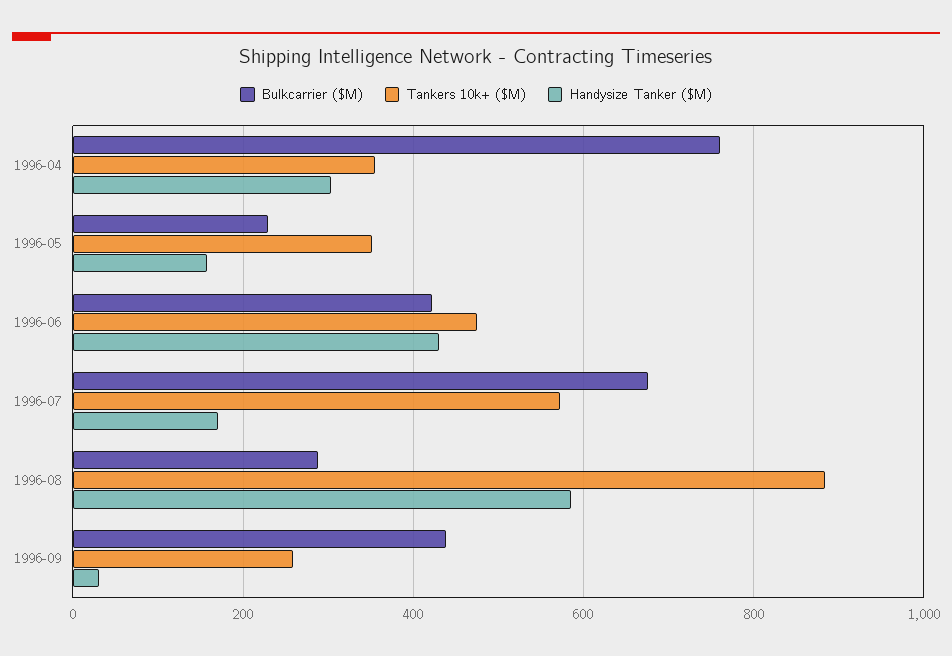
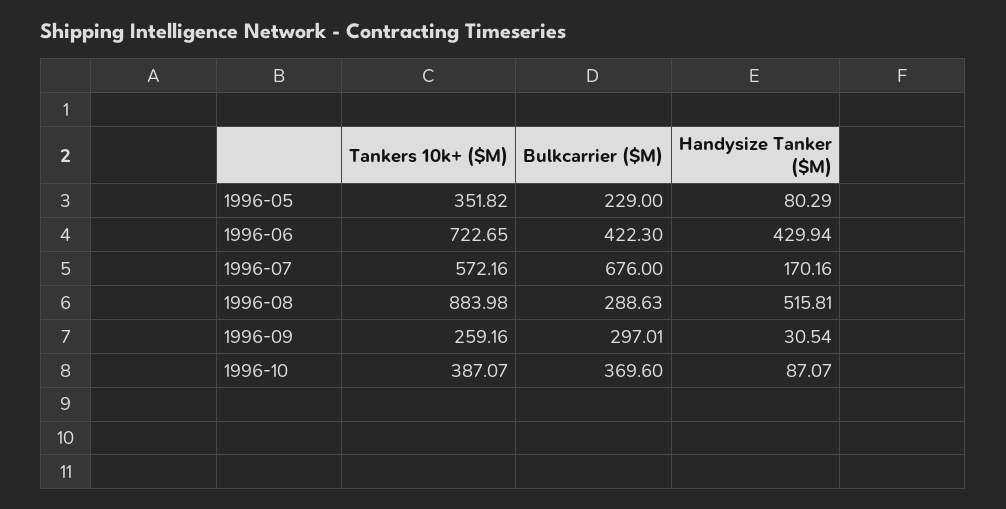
Bulkcarrier ($M), 1996-04: 760 -> none
Tankers 10k+ ($M), 1996-04: 360 -> none
Handysize Tanker ($M), 1996-04: 300 -> none
Handysize Tanker ($M), 1996-05: 160 -> 80.29
Tankers 10k+ ($M), 1996-06: 480 -> 722.65
Handysize Tanker ($M), 1996-08: 580 -> 515.81
Bulkcarrier ($M), 1996-09: 440 -> 297.01
Tankers 10k+ ($M), 1996-10: none -> 387.07
Bulkcarrier ($M), 1996-10: none -> 369.6
Handysize Tanker ($M), 1996-10: none -> 87.07

